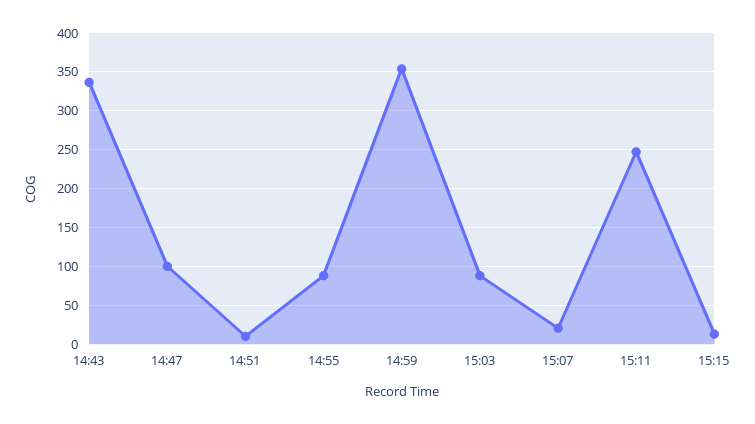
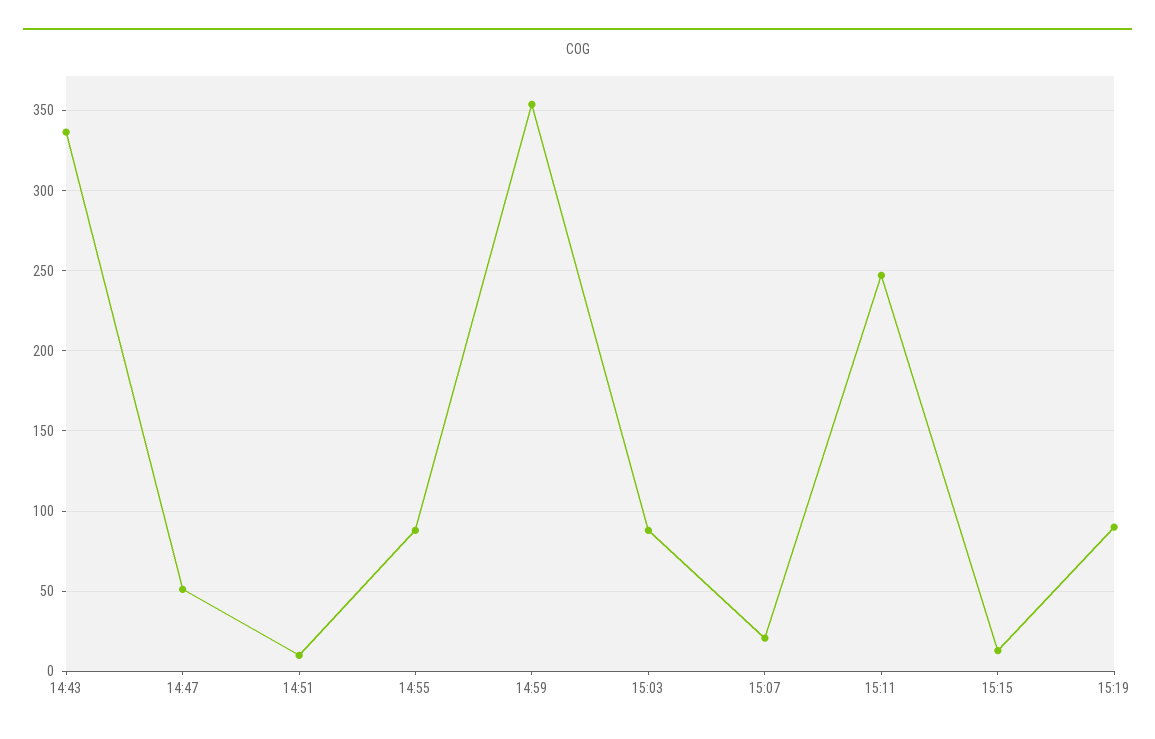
14:47: 100 -> 50
15:19: none -> 90

